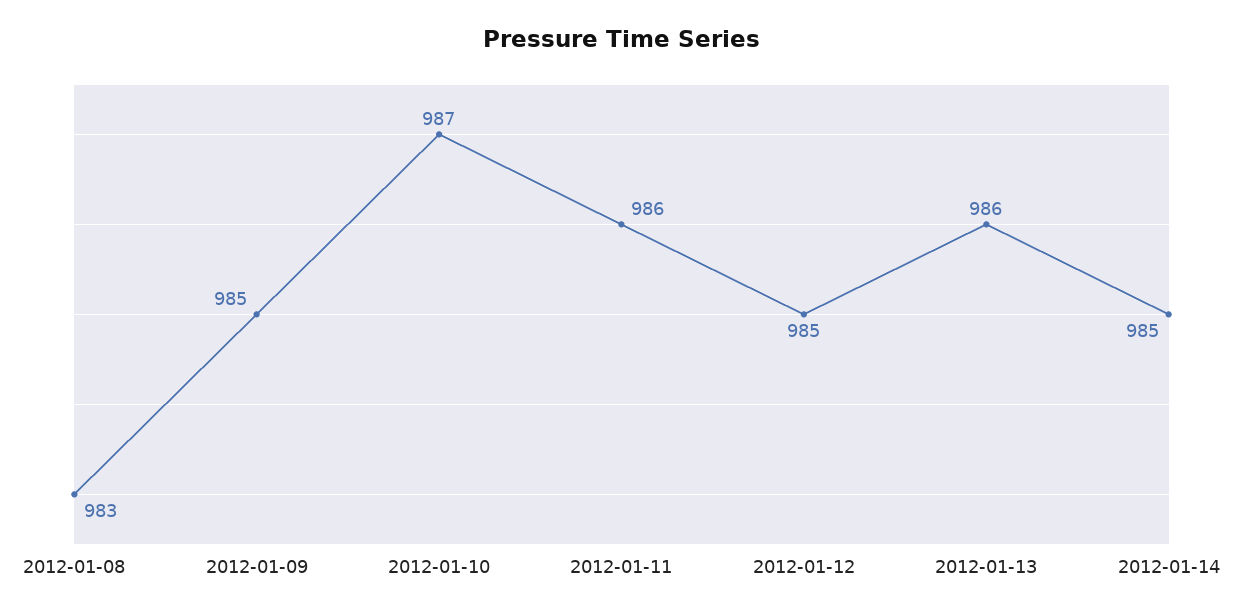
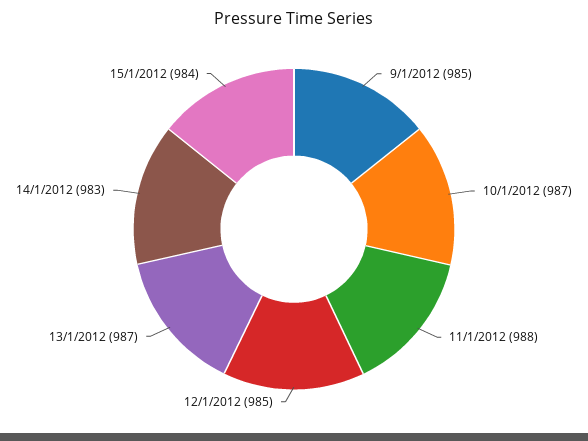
2012-01-08: 983 -> none
2012-01-11: 986 -> 988
2012-01-13: 986 -> 987
2012-01-14: 985 -> 983
15/1/2012: none -> 984

